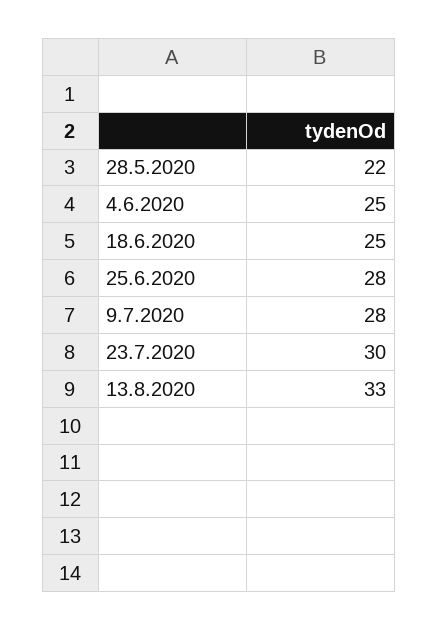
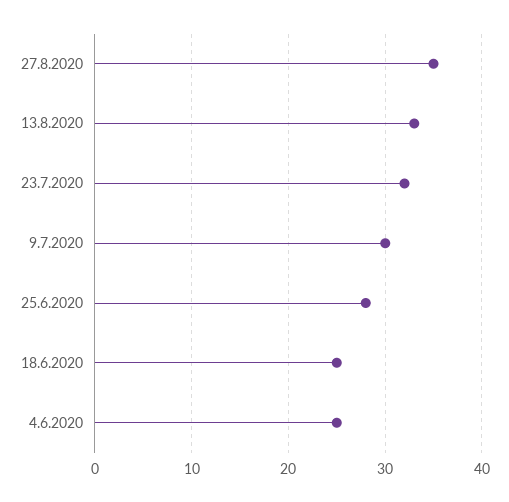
28.5.2020: 22 -> none
9.7.2020: 28 -> 30
23.7.2020: 30 -> 32
27.8.2020: none -> 35

